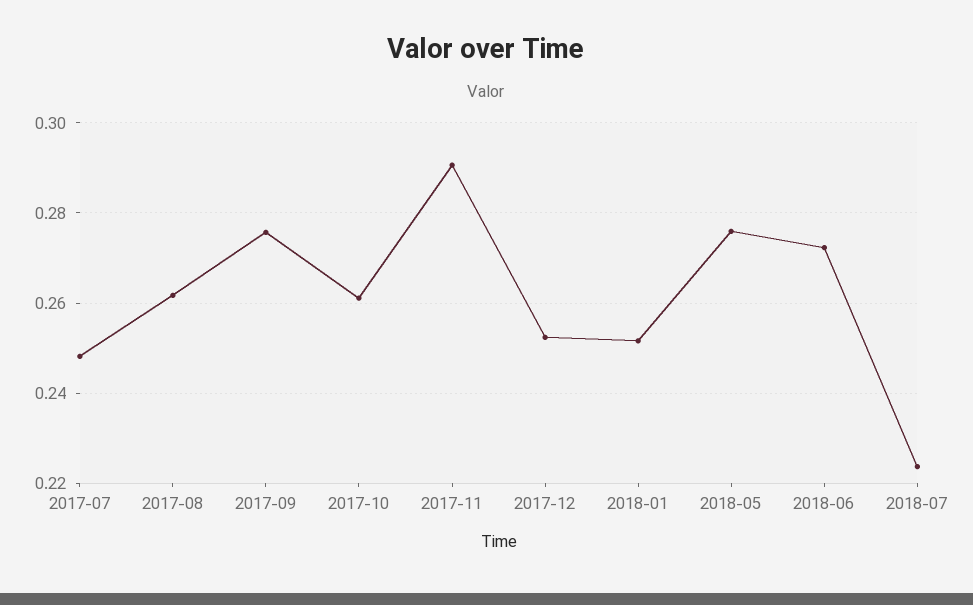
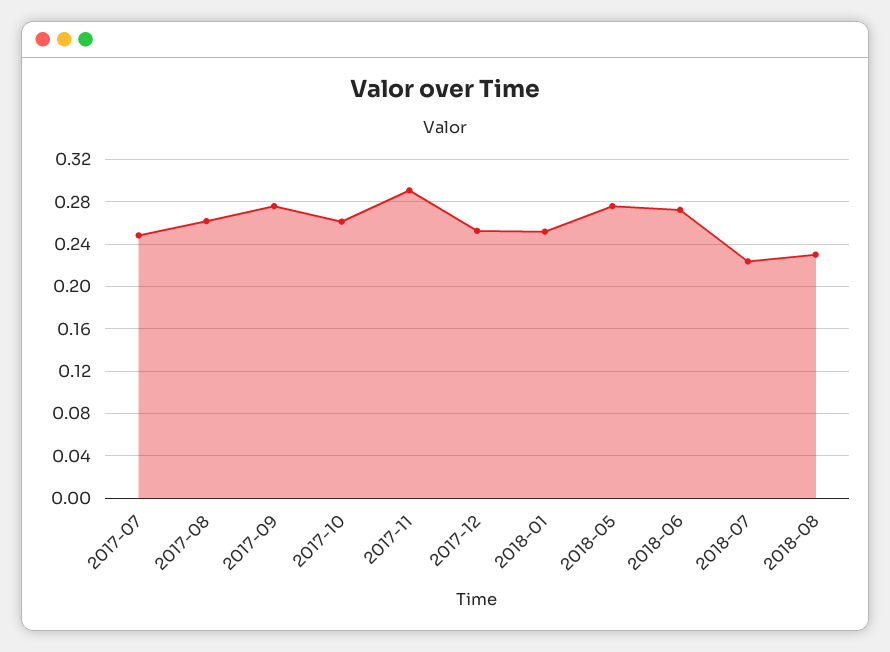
2018-08: none -> 0.23

